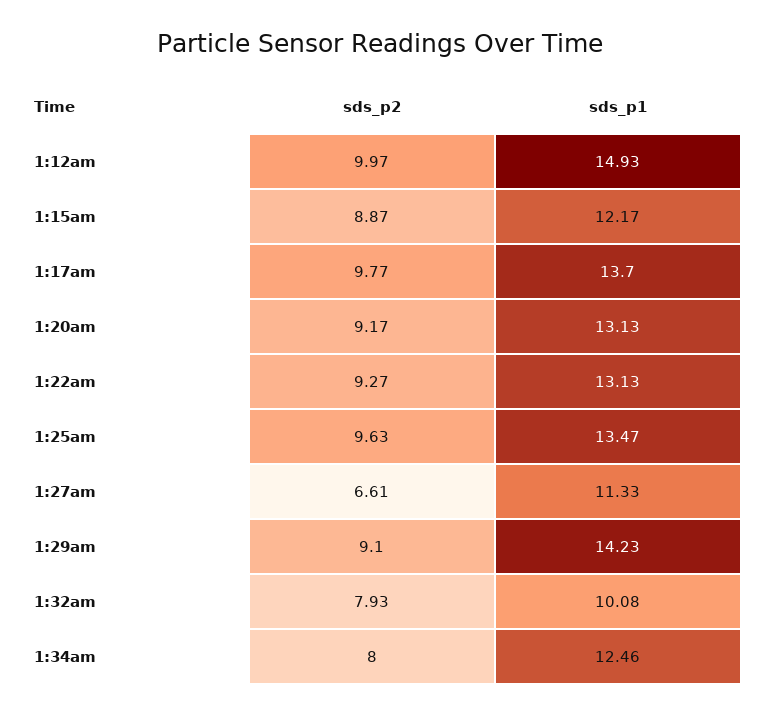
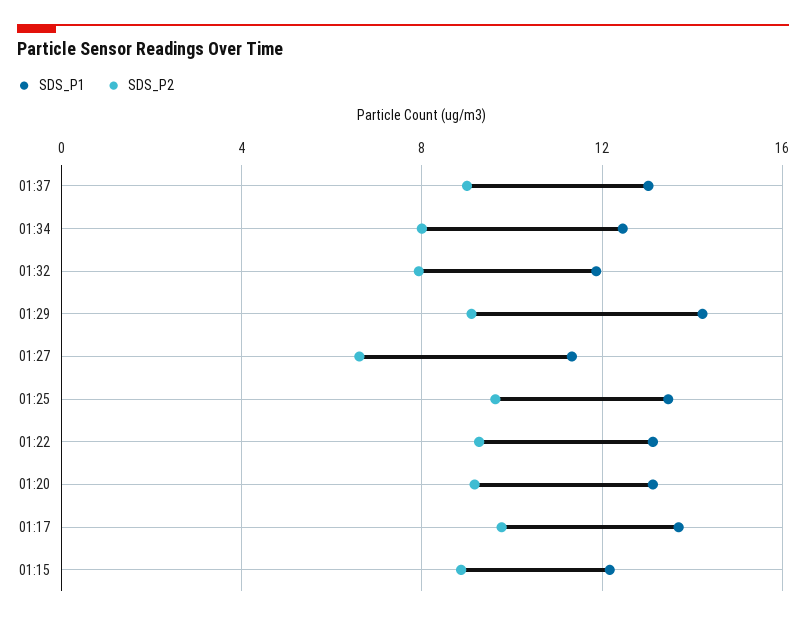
sds_p2, 1:12am: 9.97 -> none
sds_p1, 1:12am: 14.93 -> none
sds_p1, 1:32am: 10.08 -> 12
sds_p1, 01:37: none -> 13
sds_p2, 01:37: none -> 9

